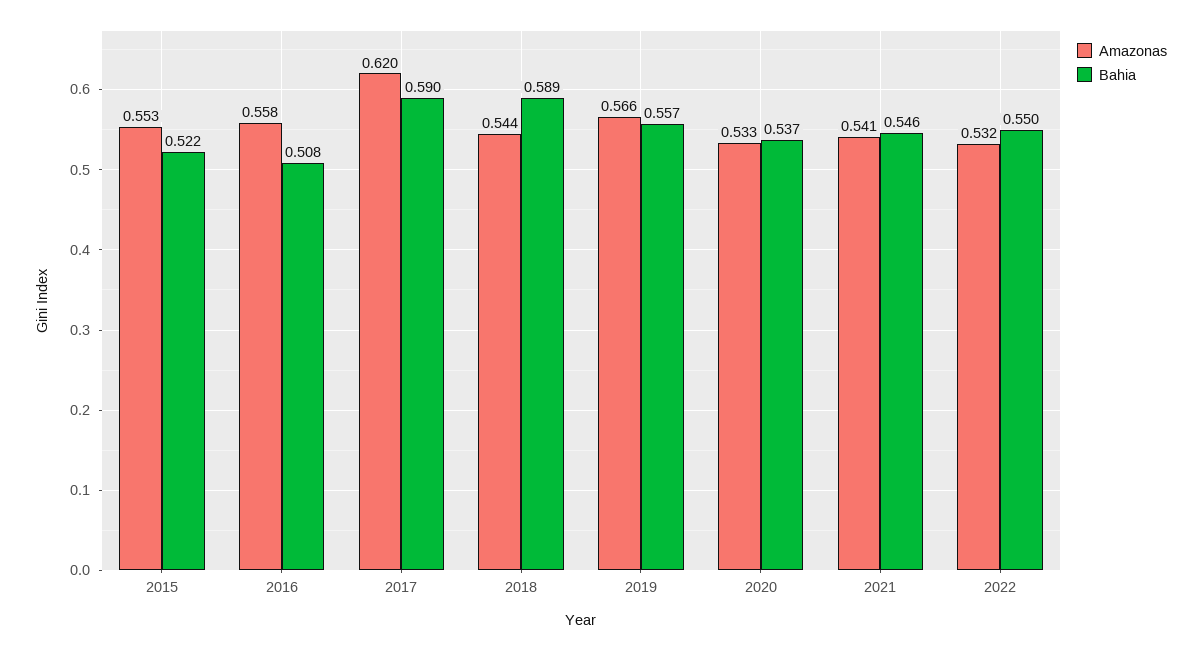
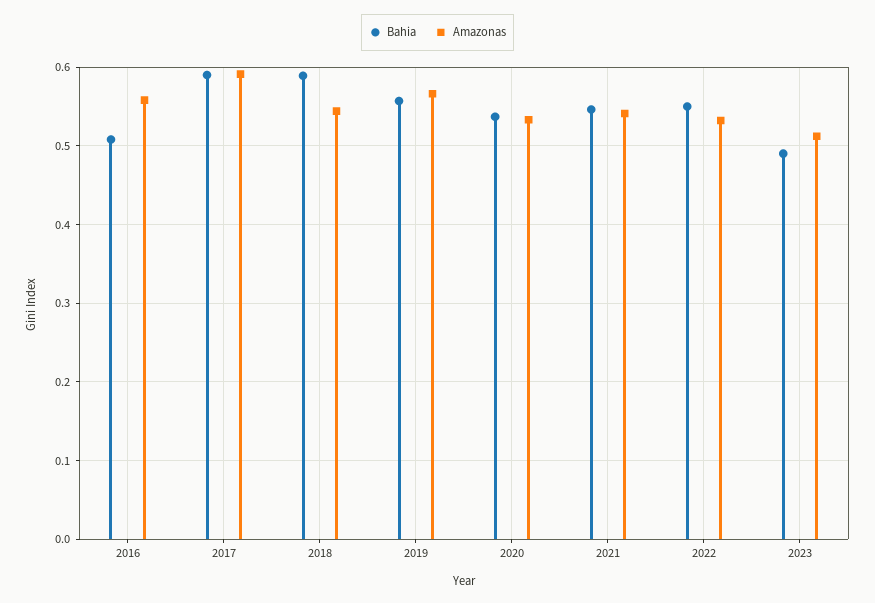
Amazonas, 2015: 0.553 -> none
Bahia, 2015: 0.522 -> none
Amazonas, 2017: 0.62 -> 0.59
Bahia, 2023: none -> 0.49
Amazonas, 2023: none -> 0.51

